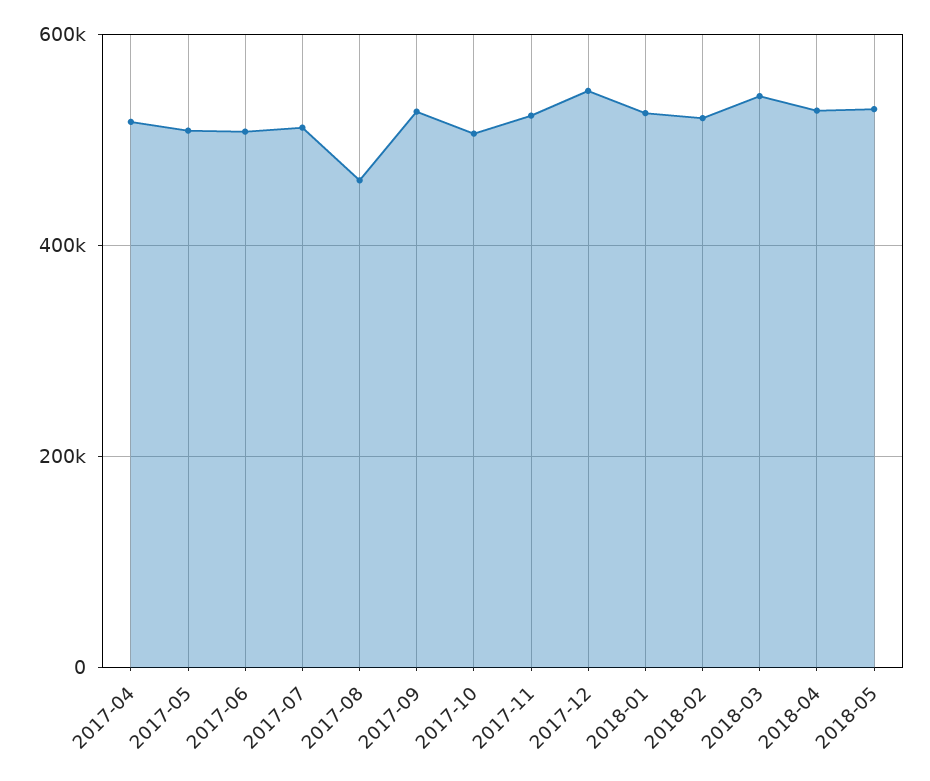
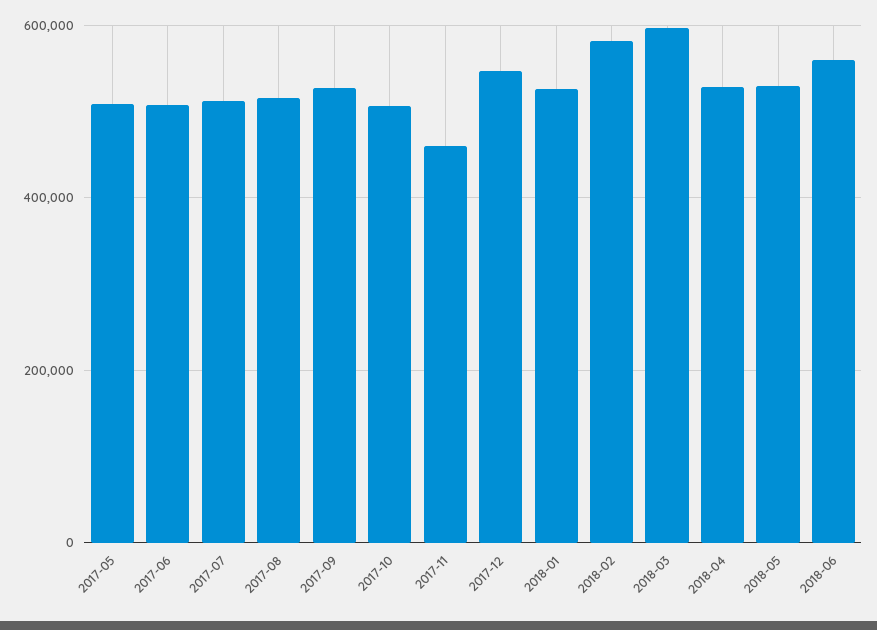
2017-04: 520000 -> none
2017-08: 460000 -> 520000
2017-11: 520000 -> 460000
2018-02: 520000 -> 580000
2018-03: 540000 -> 600000
2018-06: none -> 560000

